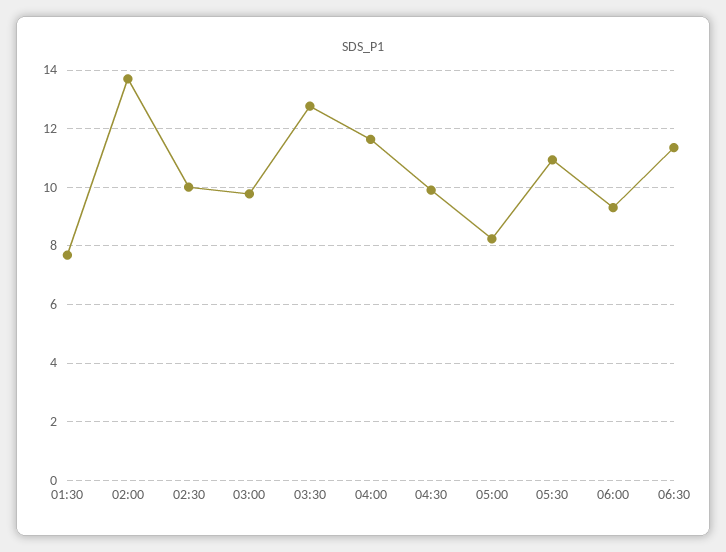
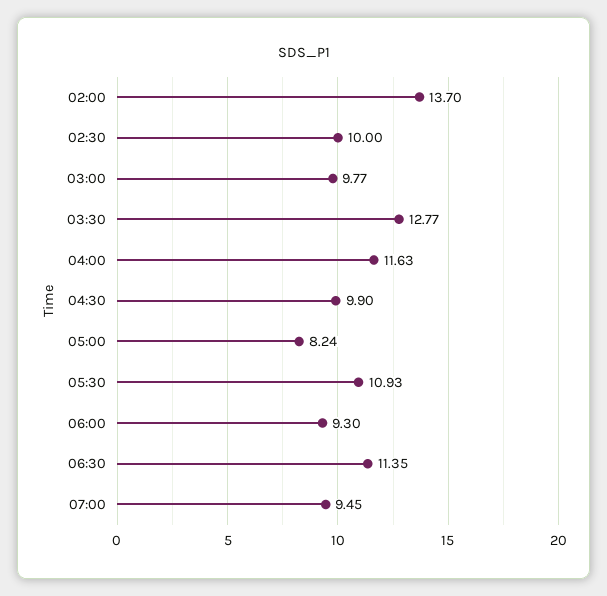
01:30: 7.75 -> none
07:00: none -> 9.45

